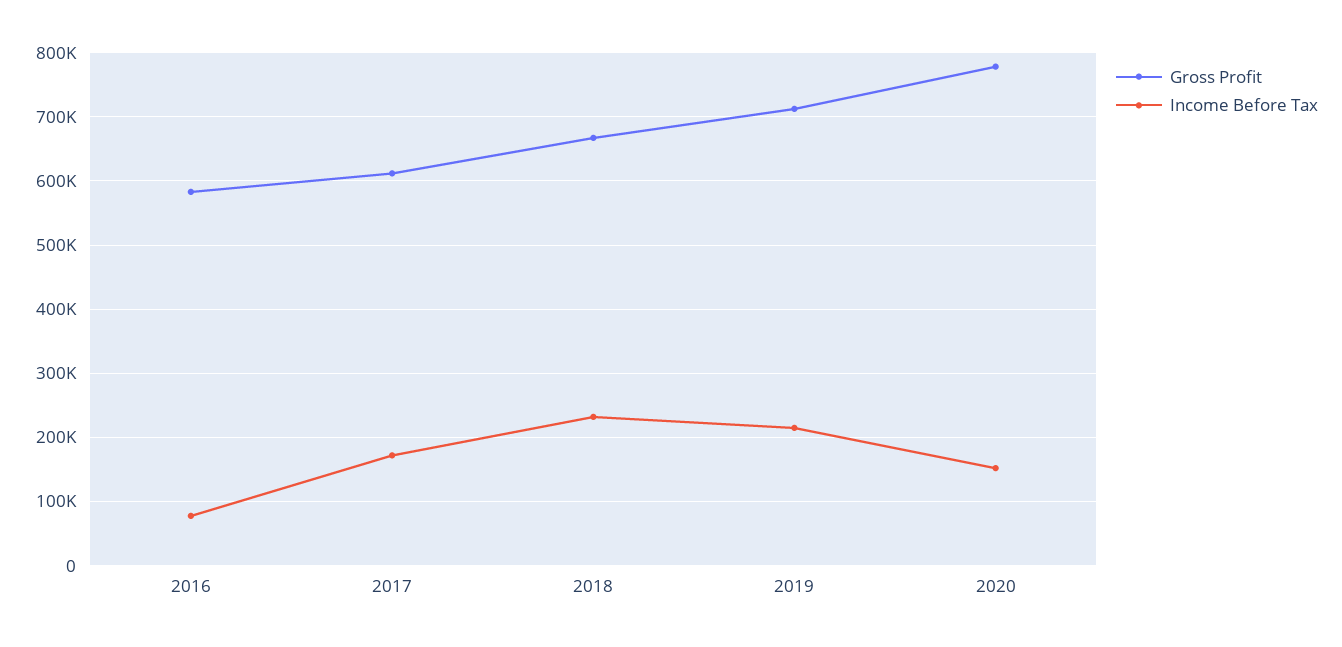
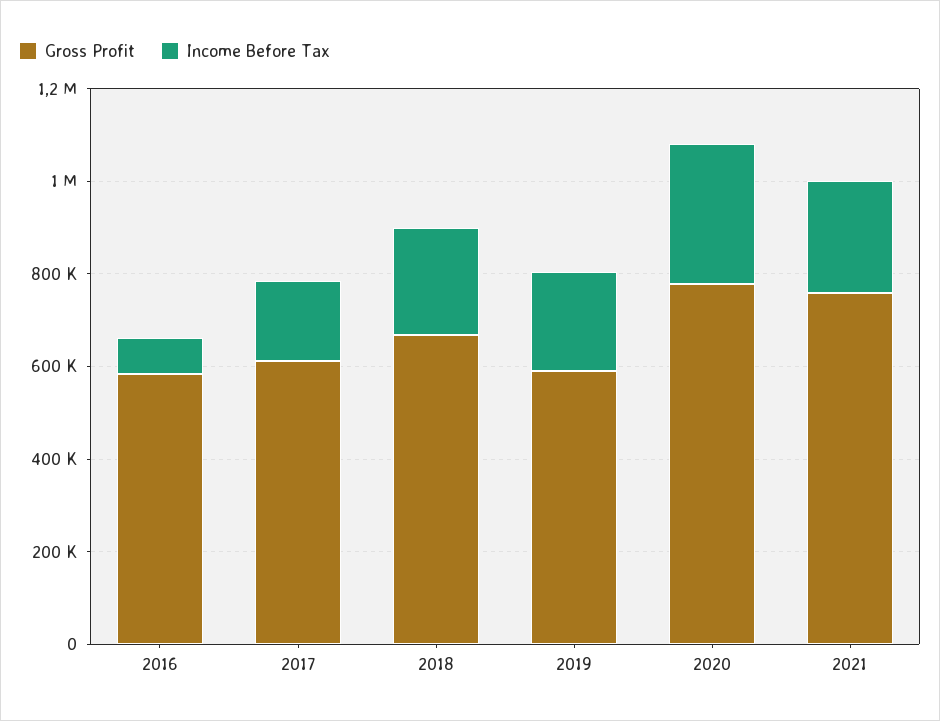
Gross Profit, 2019: 710000 -> 600000
Income Before Tax, 2020: 150000 -> 300000
Gross Profit, 2021: none -> 750000
Income Before Tax, 2021: none -> 250000

